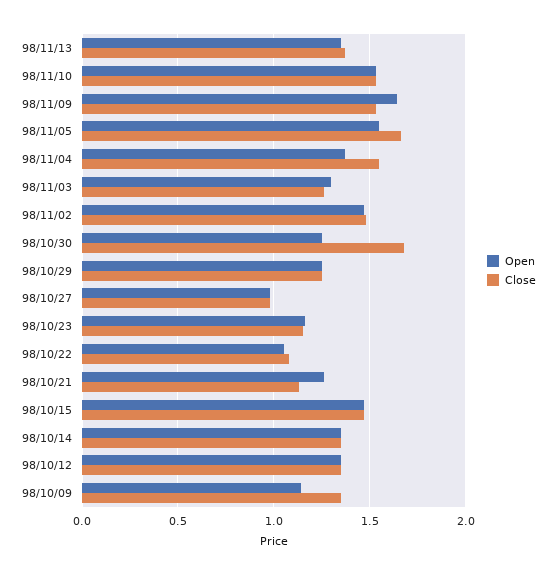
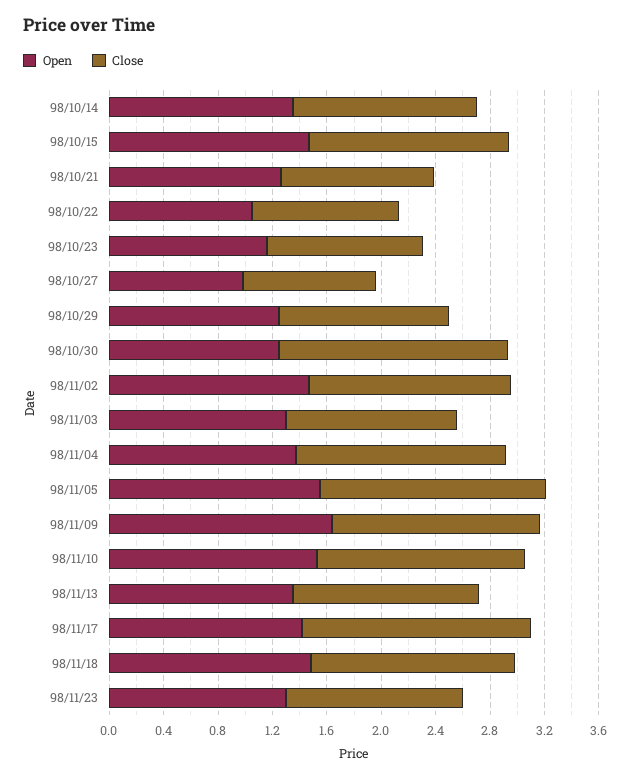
Open, 98/10/12: 1.35 -> none
Close, 98/10/12: 1.35 -> none
Open, 98/10/09: 1.15 -> none
Close, 98/10/09: 1.35 -> none
Open, 98/11/17: none -> 1.4
Close, 98/11/17: none -> 1.7
Open, 98/11/18: none -> 1.5
Close, 98/11/18: none -> 1.5
Open, 98/11/23: none -> 1.3
Close, 98/11/23: none -> 1.3

